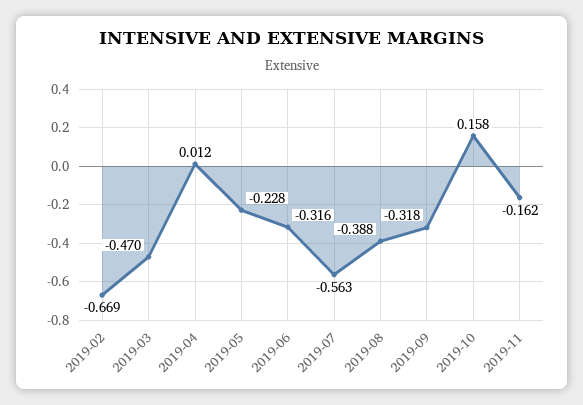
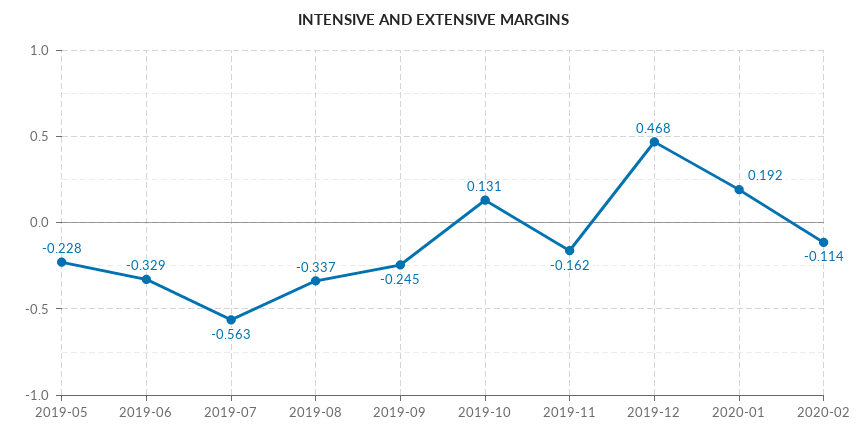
2019-02: -0.669 -> none
2019-03: -0.47 -> none
2019-04: 0.012 -> none
2019-06: -0.316 -> -0.329
2019-08: -0.388 -> -0.337
2019-09: -0.318 -> -0.245
2019-10: 0.158 -> 0.131
2019-12: none -> 0.468
2020-01: none -> 0.192
2020-02: none -> -0.114

